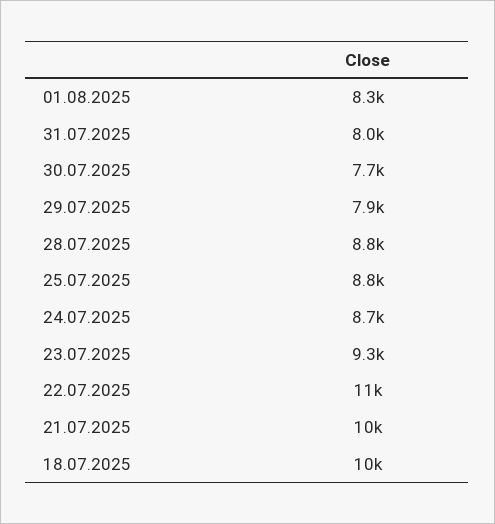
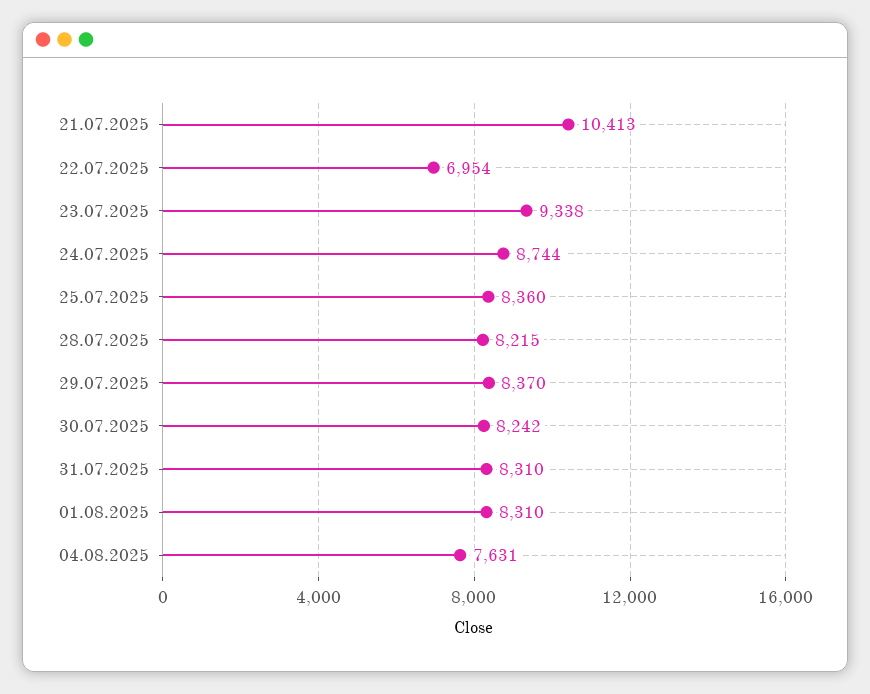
31.07.2025: 8000 -> 8310
30.07.2025: 7700 -> 8242
29.07.2025: 7900 -> 8370
28.07.2025: 8800 -> 8215
25.07.2025: 8800 -> 8360
22.07.2025: 11000 -> 6954
18.07.2025: 10000 -> none
04.08.2025: none -> 7631

